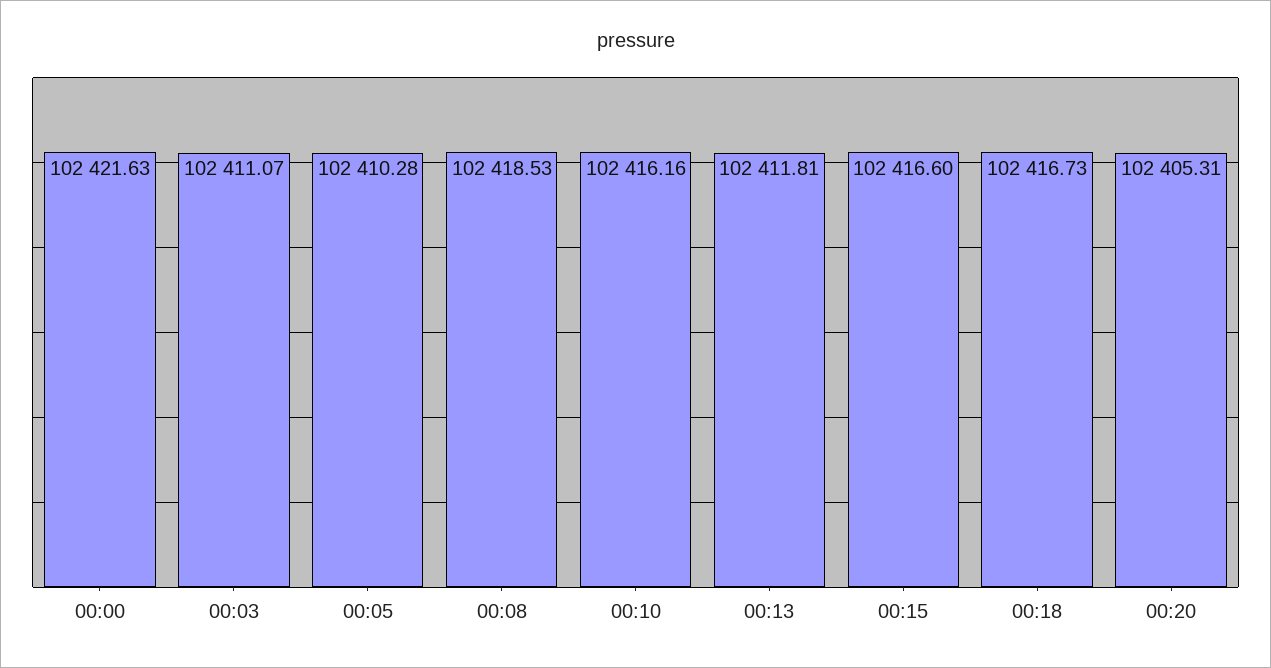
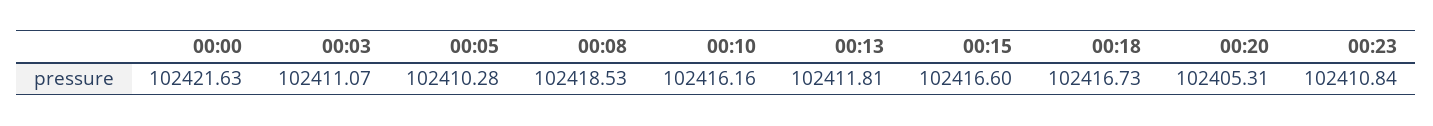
00:23: none -> 102410.84

